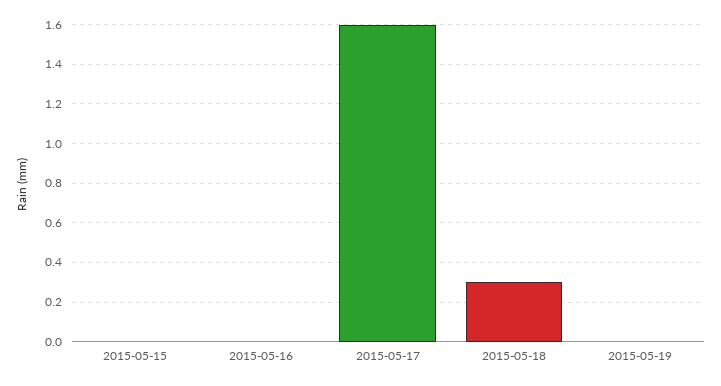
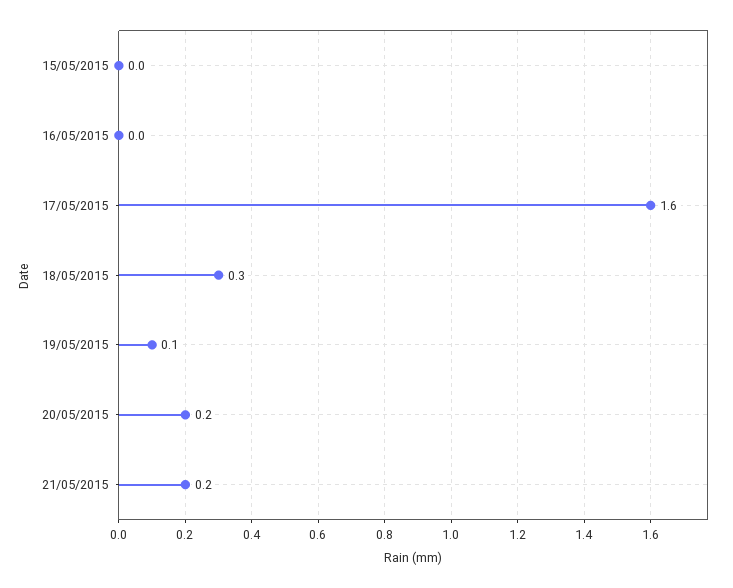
2015-05-19: 0 -> 0.1
20/05/2015: none -> 0.2
21/05/2015: none -> 0.2

